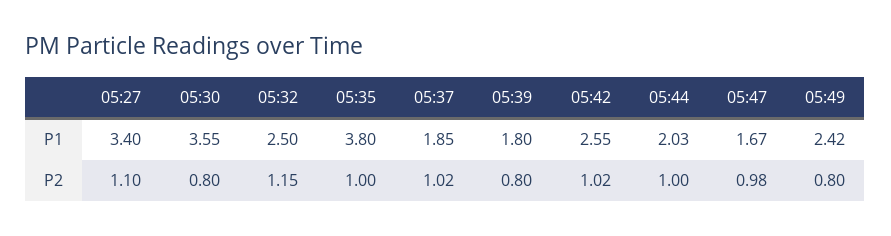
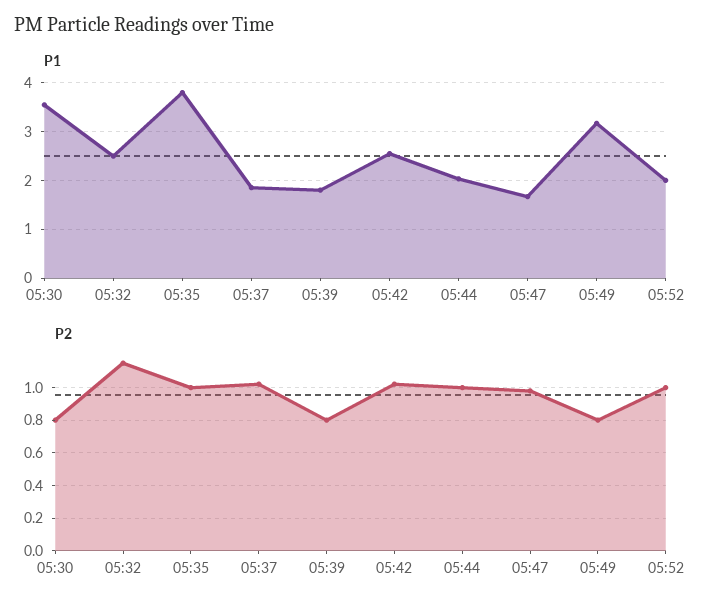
P1, 05:27: 3.4 -> none
P1, 05:49: 2.42 -> 3.2
P2, 05:27: 1.1 -> none
P1, 05:52: none -> 2
P2, 05:52: none -> 1

